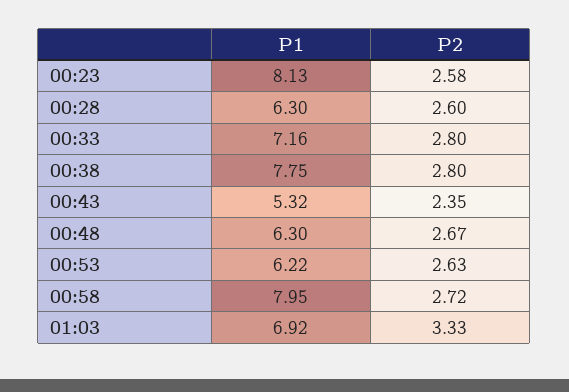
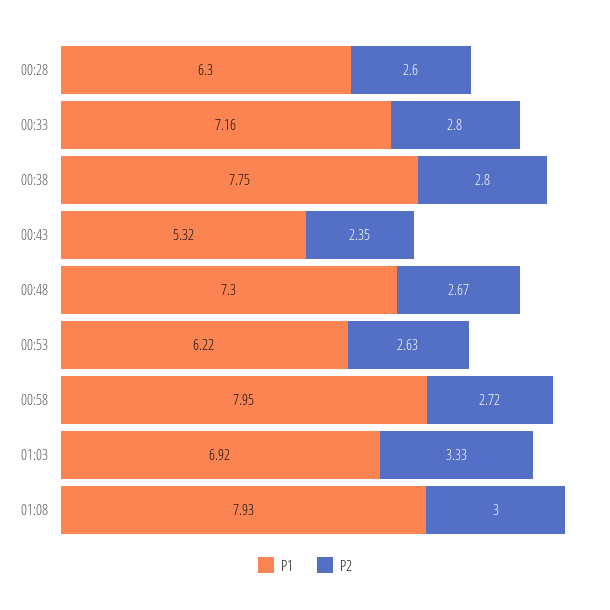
P1, 00:23: 8.13 -> none
P2, 00:23: 2.58 -> none
P1, 00:48: 6.3 -> 7.3
P1, 01:08: none -> 7.93
P2, 01:08: none -> 3

